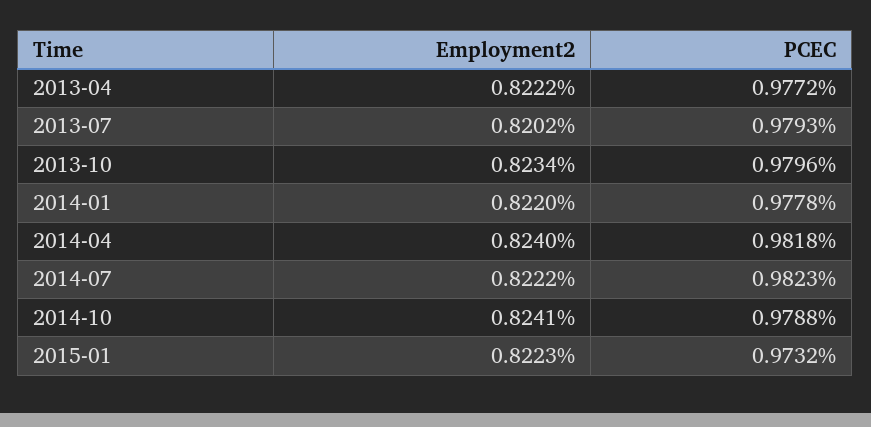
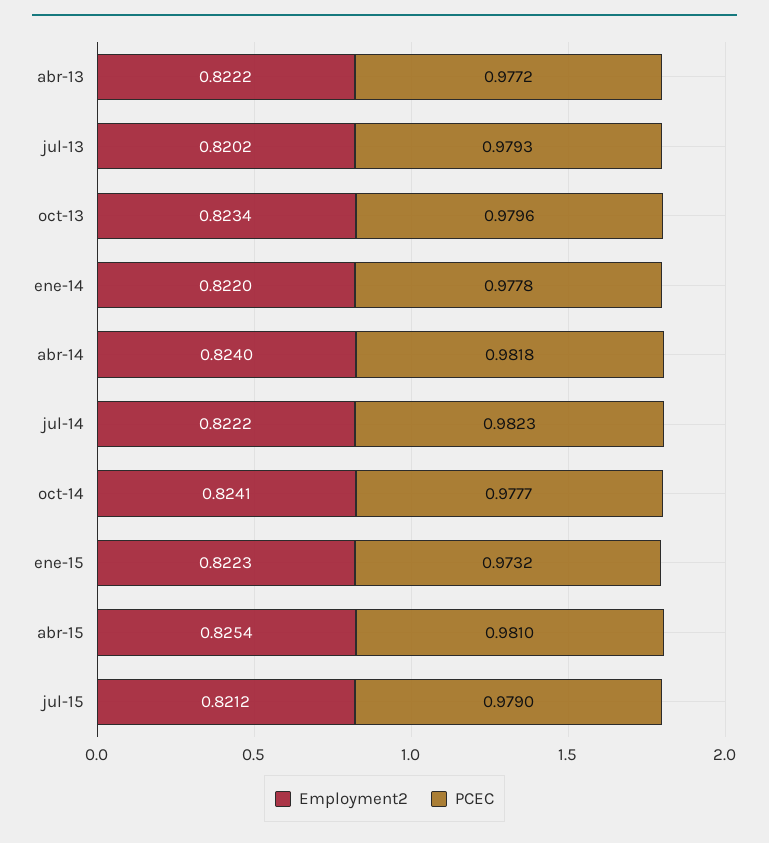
PCEC, 2014-10: 0.9788 -> 0.9777
Employment2, abr-15: none -> 0.8254
PCEC, abr-15: none -> 0.981
Employment2, jul-15: none -> 0.8212
PCEC, jul-15: none -> 0.979

